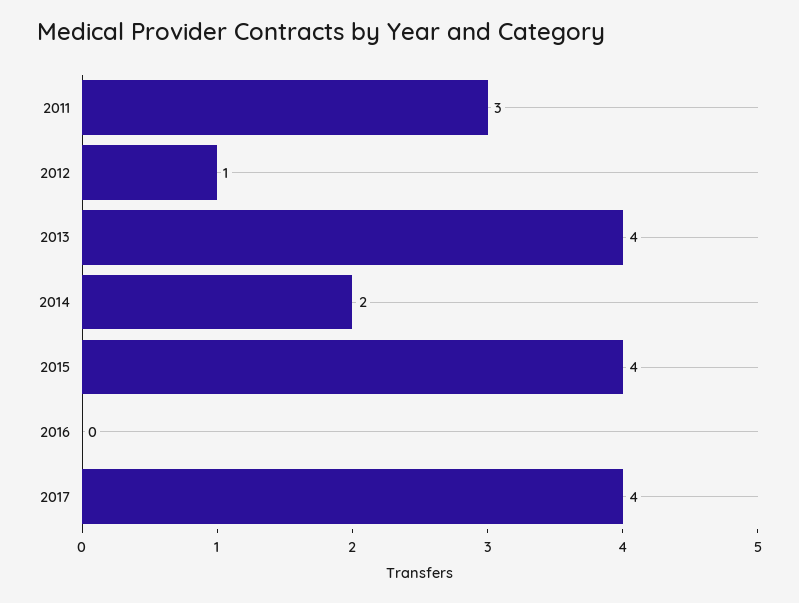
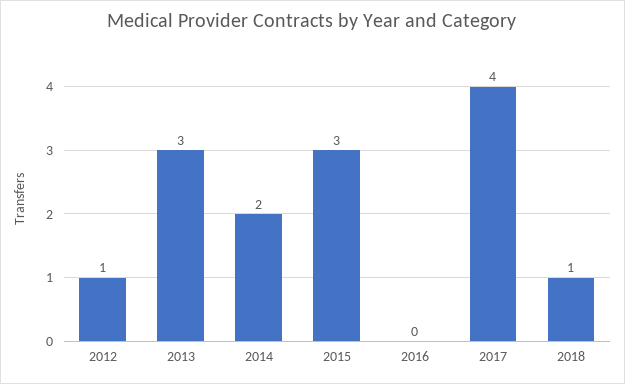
2011: 3 -> none
2013: 4 -> 3
2015: 4 -> 3
2018: none -> 1

